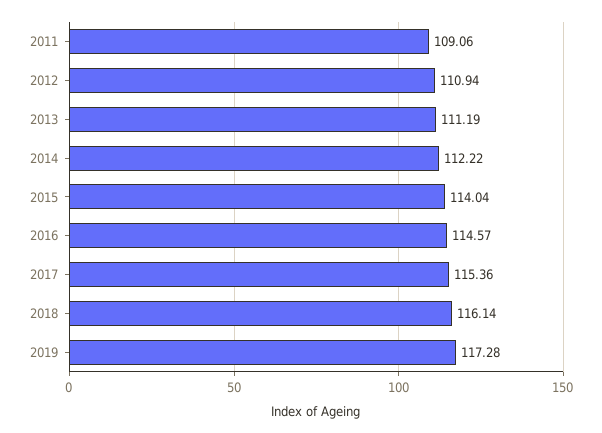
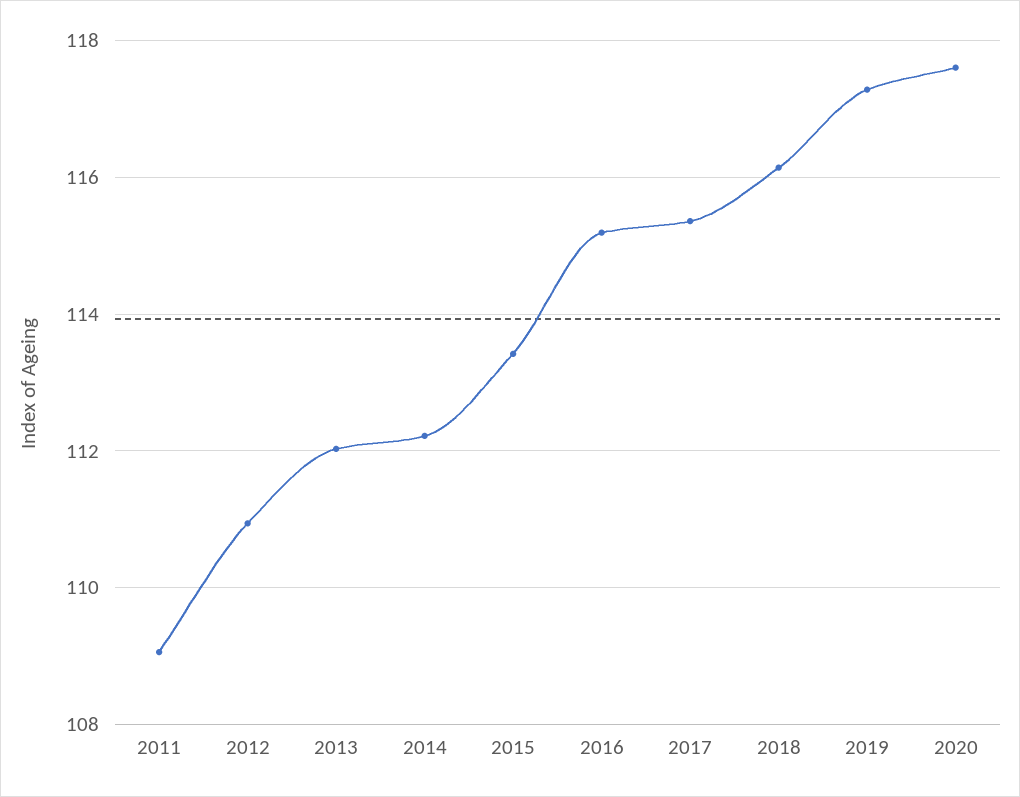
2013: 111.19 -> 112
2015: 114.04 -> 113.4
2016: 114.57 -> 115.2
2020: none -> 117.6

